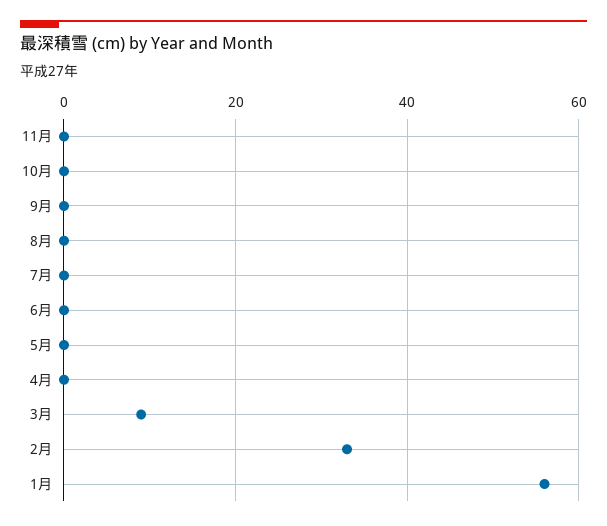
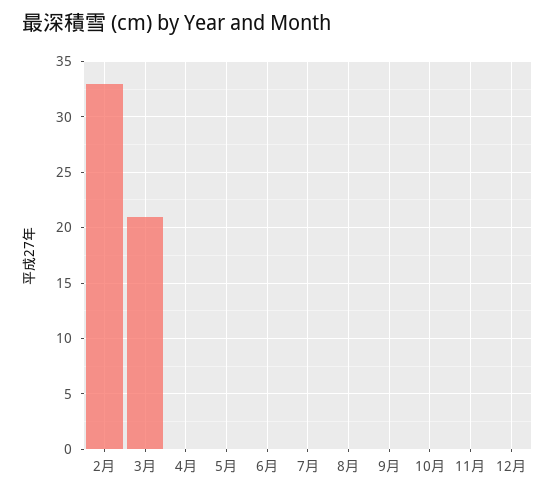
3月: 10 -> 21
1月: 55 -> none
12月: none -> 0

